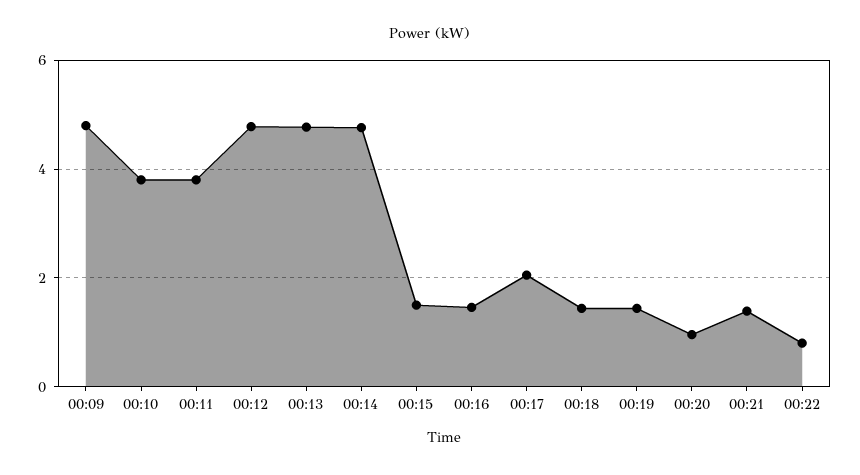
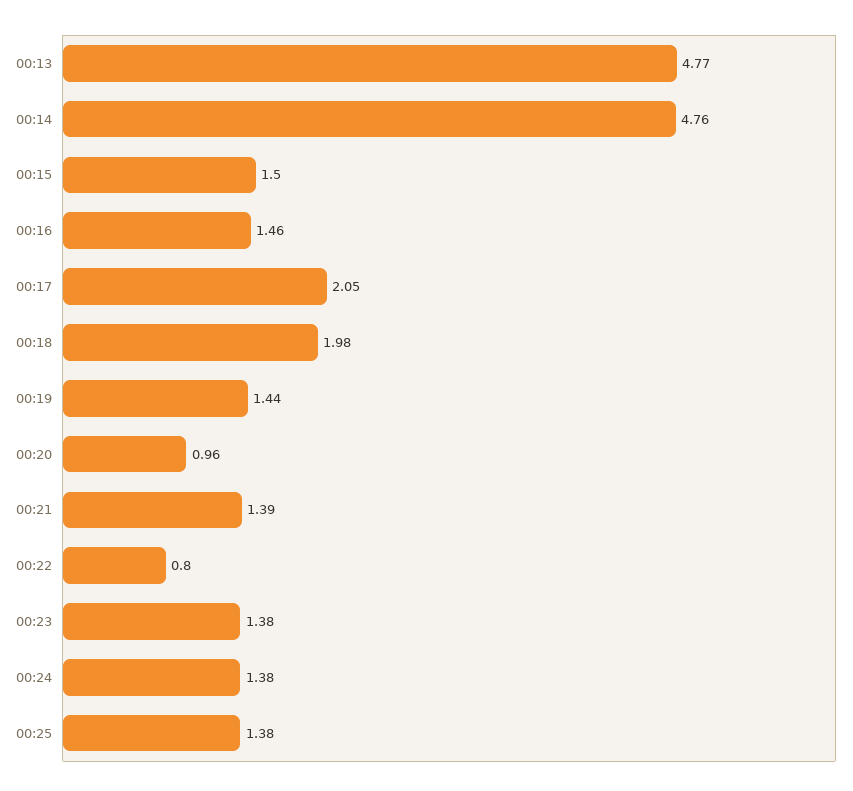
00:09: 4.8 -> none
00:10: 3.8 -> none
00:11: 3.8 -> none
00:12: 4.8 -> none
00:18: 1.4 -> 1.98
00:23: none -> 1.38
00:24: none -> 1.38
00:25: none -> 1.38

